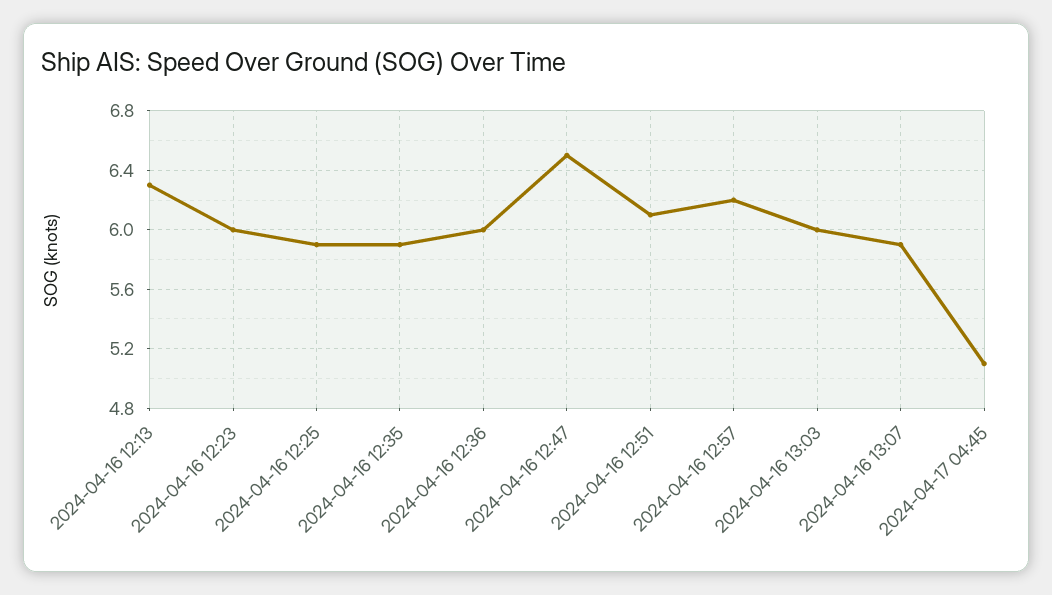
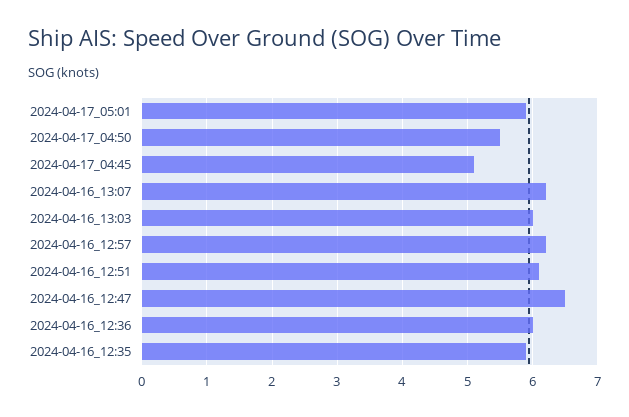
2024-04-16 12:13: 6.3 -> none
2024-04-16 12:23: 6 -> none
2024-04-16 12:25: 5.9 -> none
2024-04-16 13:07: 5.9 -> 6.2
2024-04-17_05:01: none -> 5.9
2024-04-17_04:50: none -> 5.5

